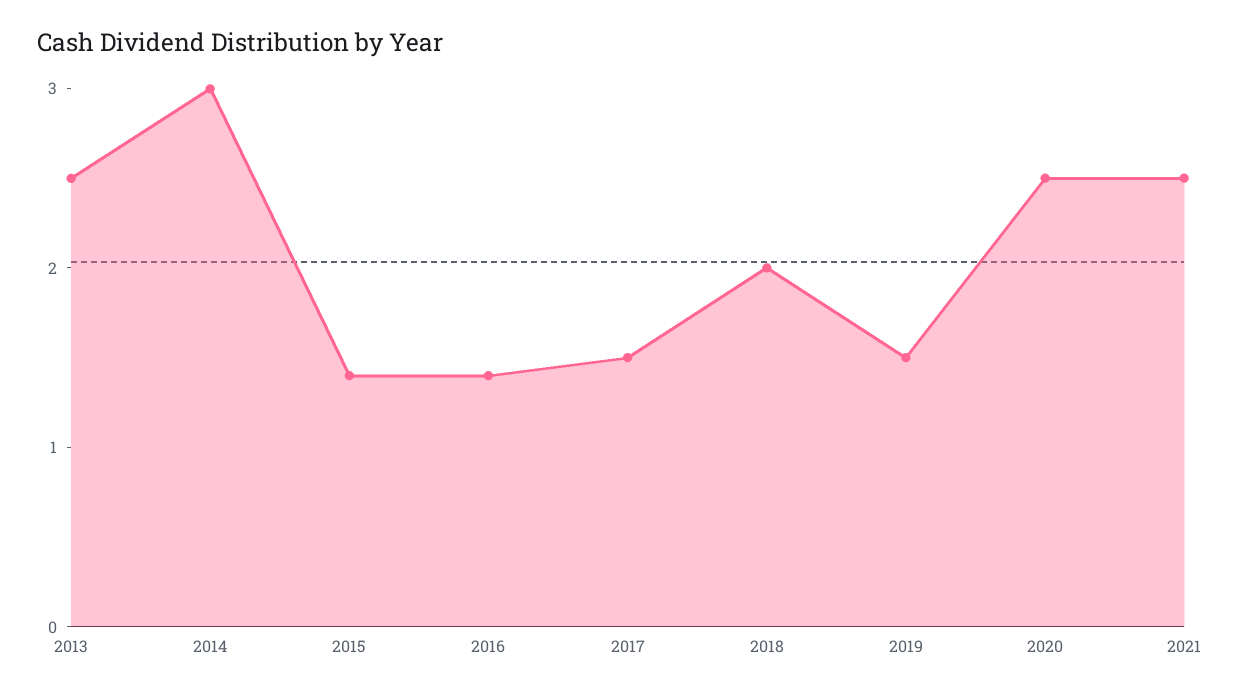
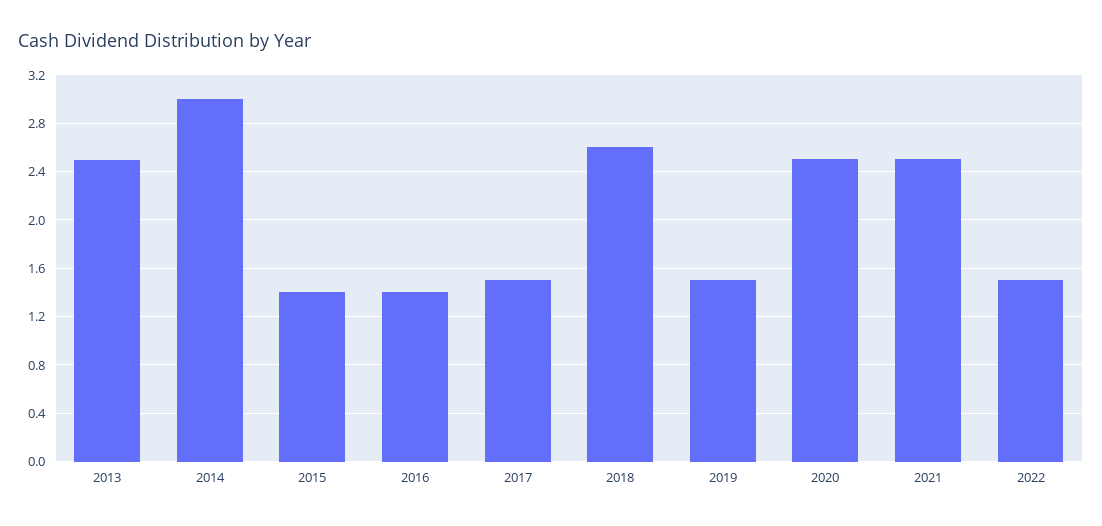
2018: 2 -> 2.6
2022: none -> 1.5

